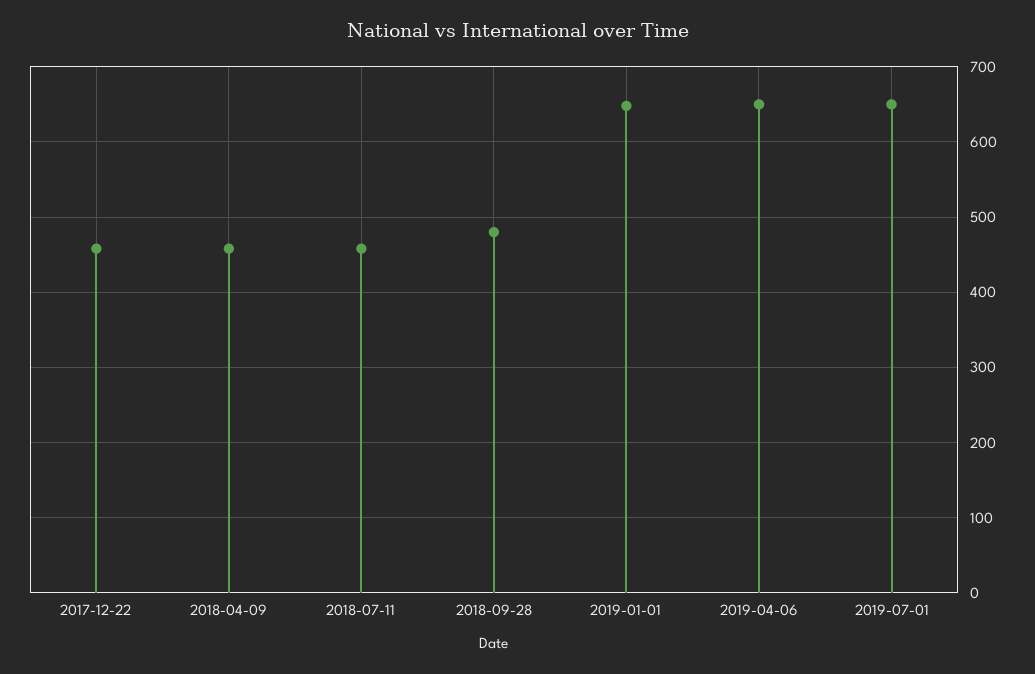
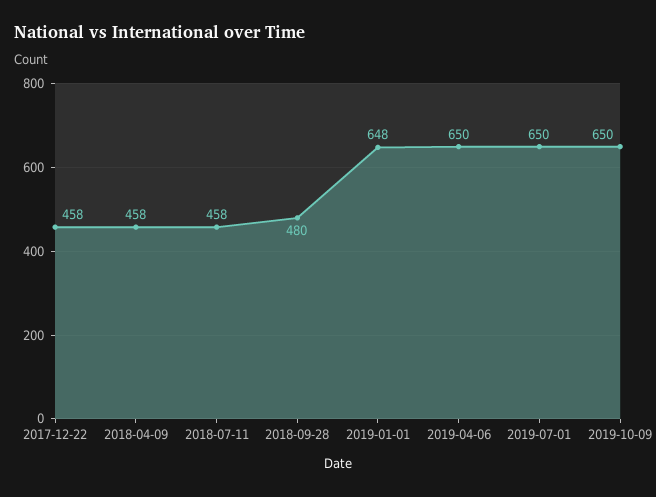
2019-10-09: none -> 650

